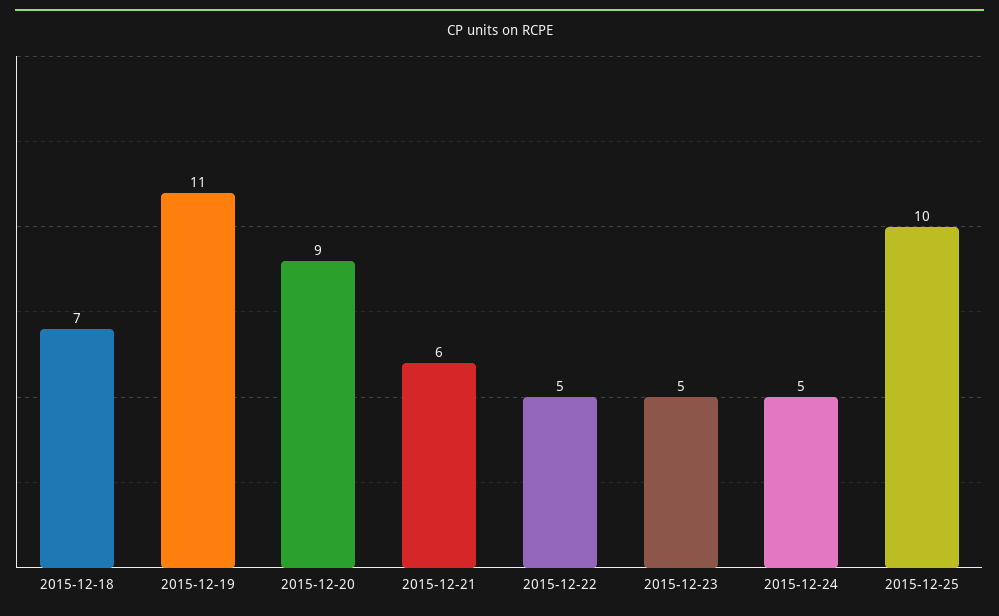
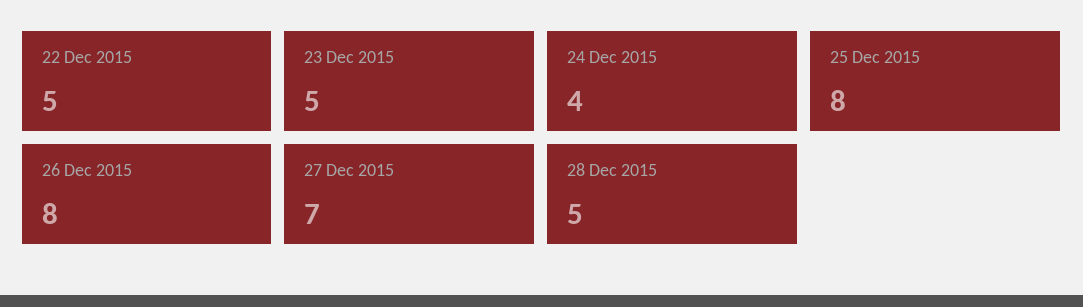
2015-12-18: 7 -> none
2015-12-19: 11 -> none
2015-12-20: 9 -> none
2015-12-21: 6 -> none
2015-12-24: 5 -> 4
2015-12-25: 10 -> 8
26 Dec 2015: none -> 8
27 Dec 2015: none -> 7
28 Dec 2015: none -> 5

